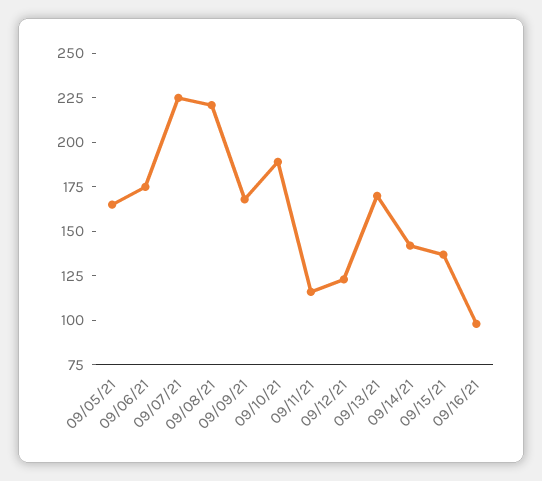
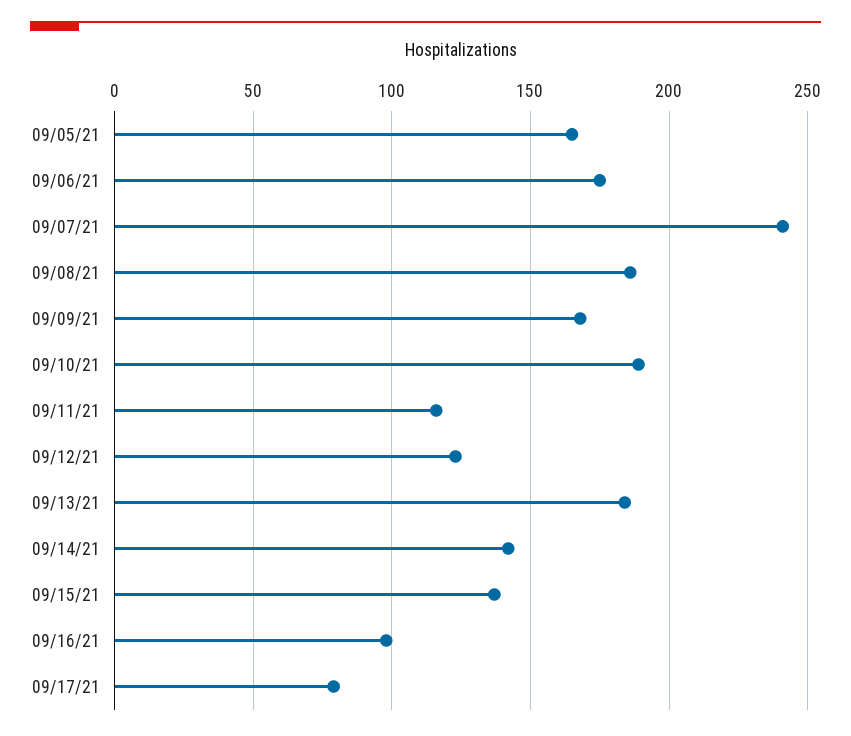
09/07/21: 225 -> 240
09/08/21: 220 -> 185
09/13/21: 170 -> 185
09/17/21: none -> 80

